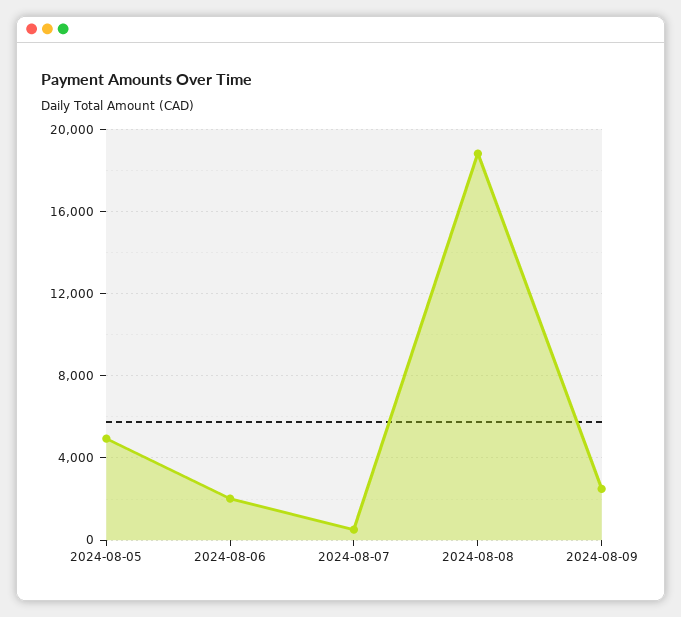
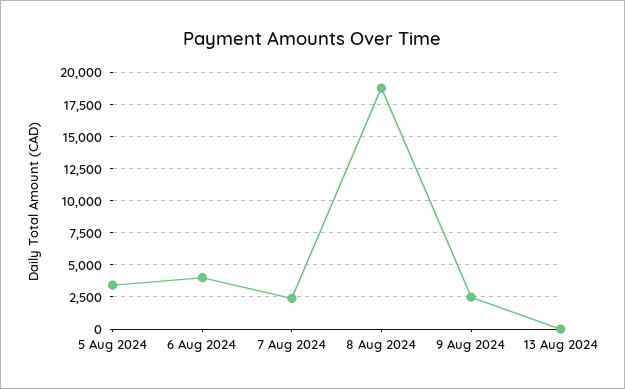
2024-08-05: 5000 -> 3500
2024-08-06: 2000 -> 4000
2024-08-07: 500 -> 2500
13 Aug 2024: none -> 0

